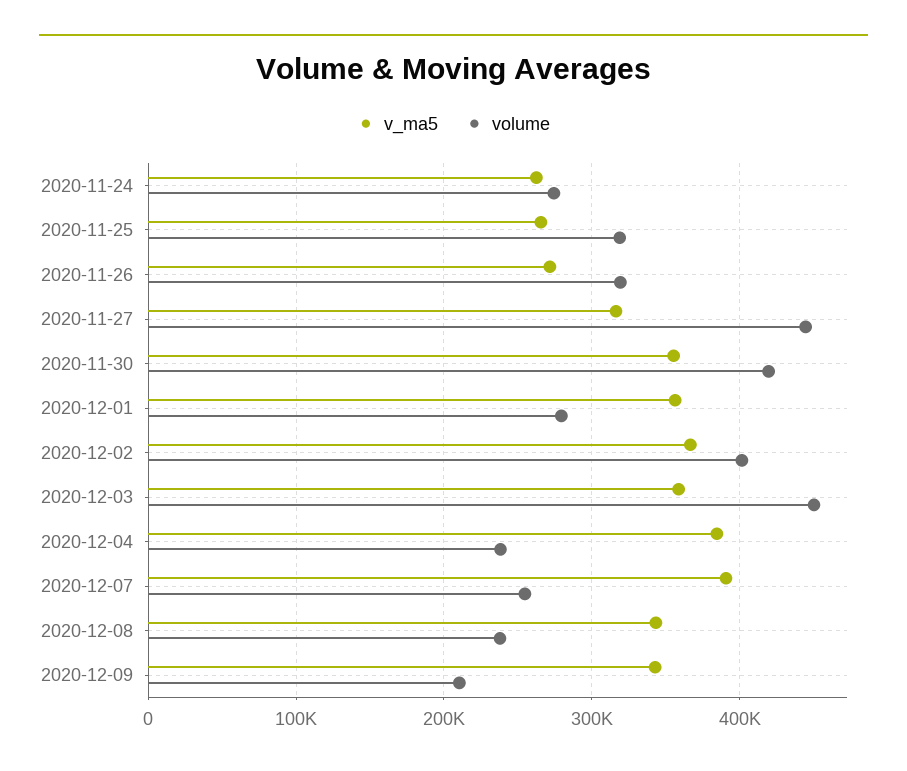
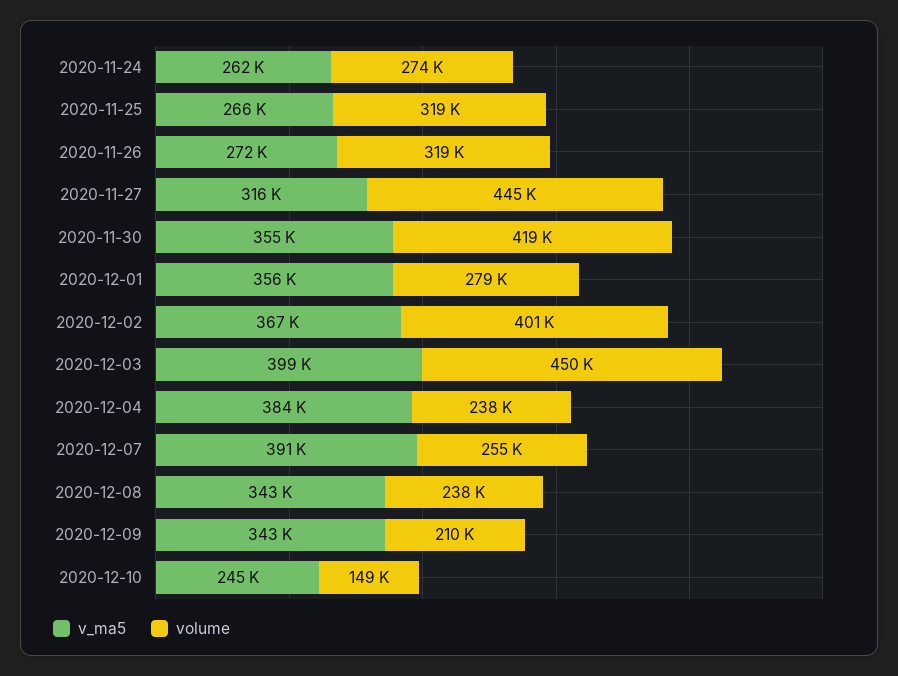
v_ma5, 2020-12-03: 360000 -> 399000
v_ma5, 2020-12-10: none -> 245000
volume, 2020-12-10: none -> 149000

